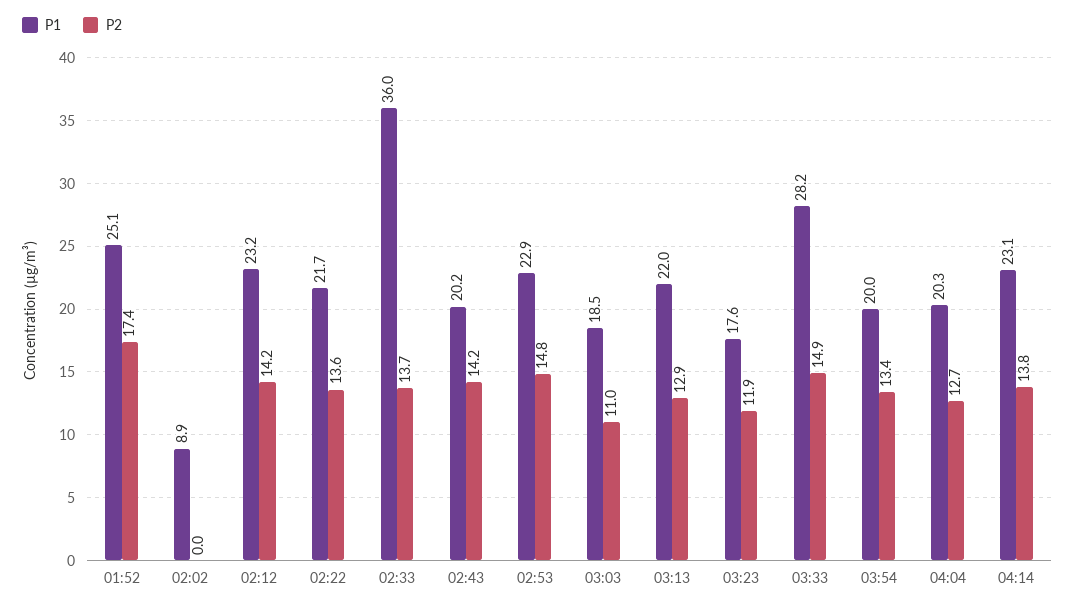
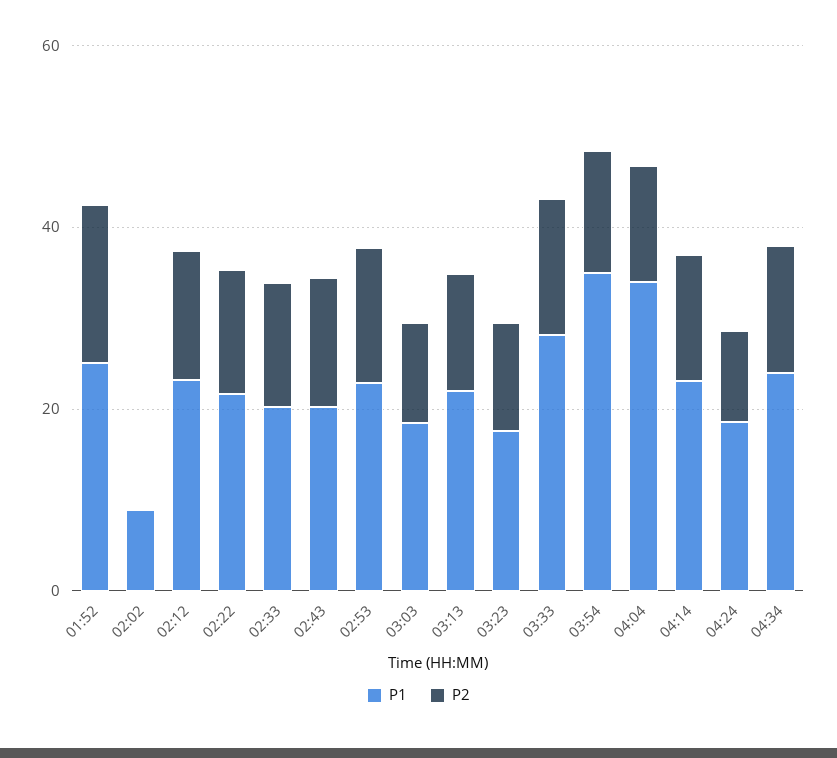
P1, 02:33: 36 -> 20
P1, 03:54: 20 -> 35
P1, 04:04: 20.3 -> 35
P1, 04:24: none -> 20
P2, 04:24: none -> 10
P1, 04:34: none -> 25
P2, 04:34: none -> 15

